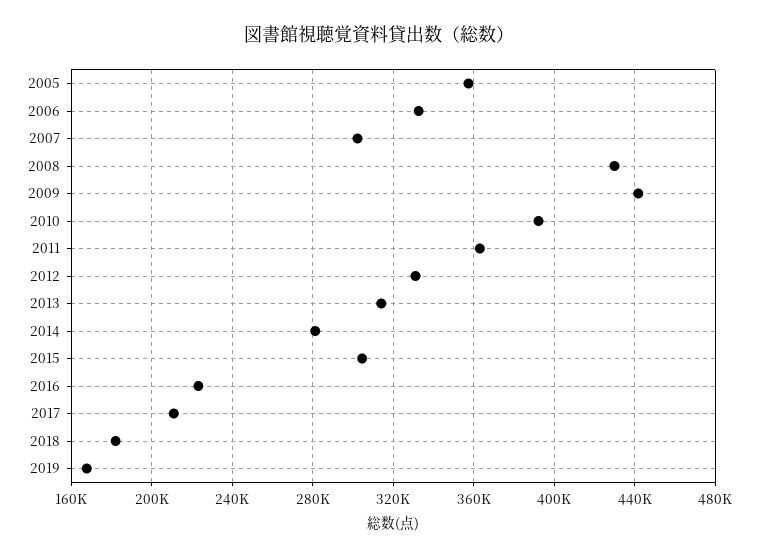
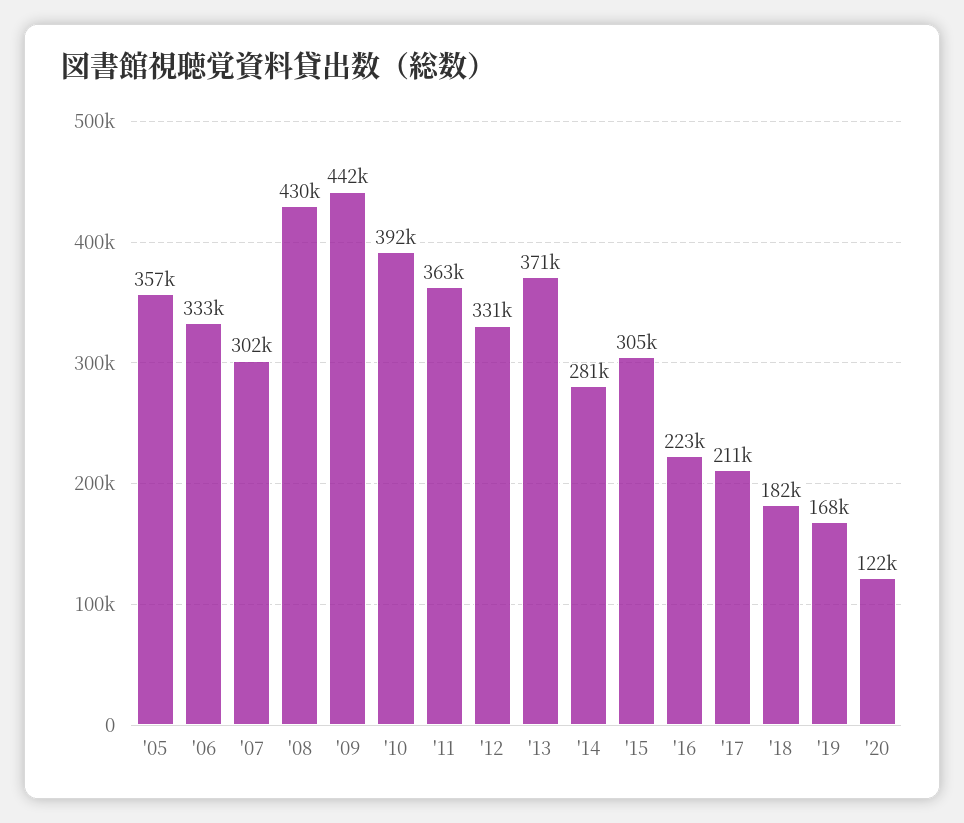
2013: 315000 -> 371000
'20: none -> 122000

